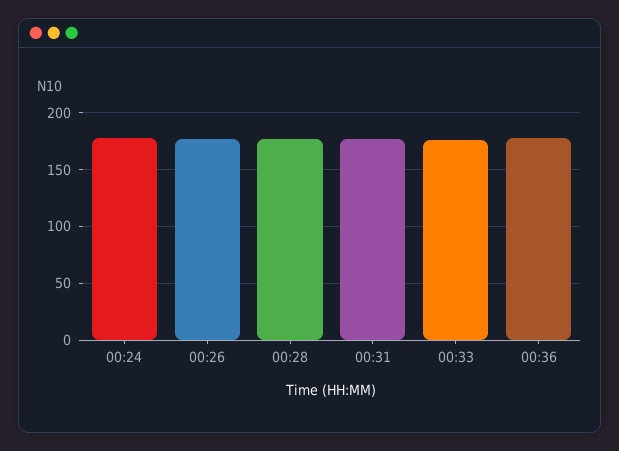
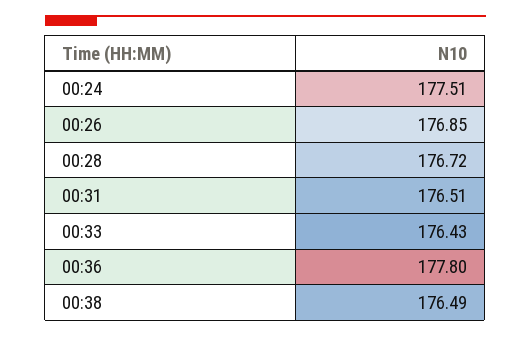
00:38: none -> 176.49

